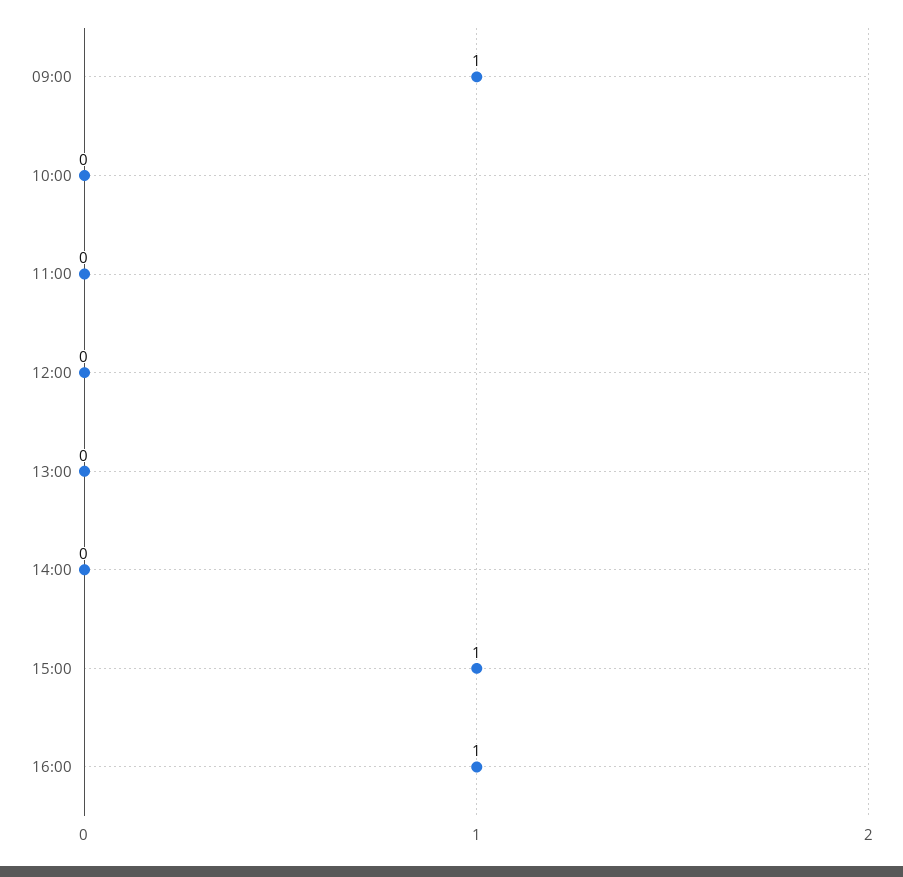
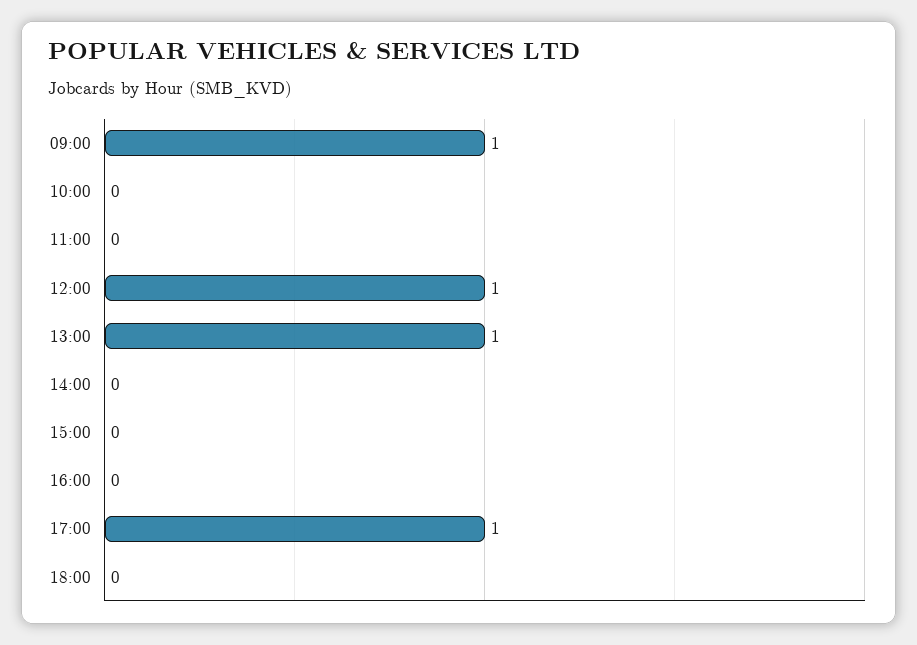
12:00: 0 -> 1
13:00: 0 -> 1
15:00: 1 -> 0
16:00: 1 -> 0
17:00: none -> 1
18:00: none -> 0

